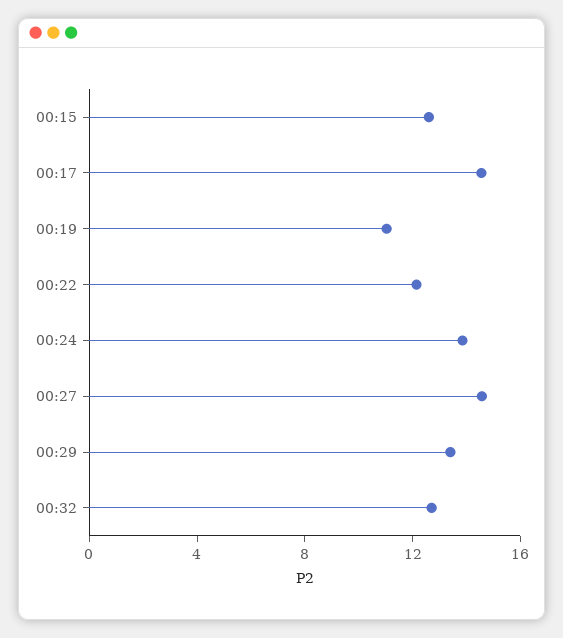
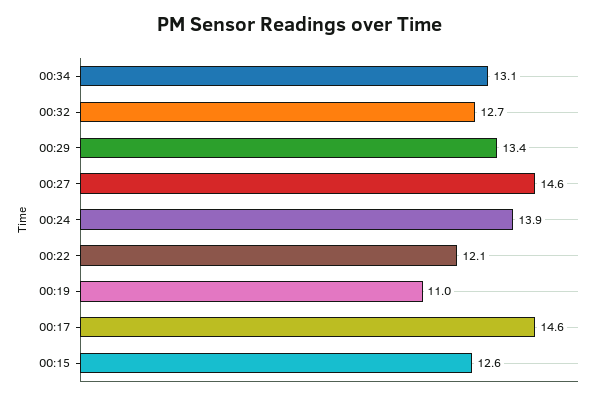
00:34: none -> 13.1

